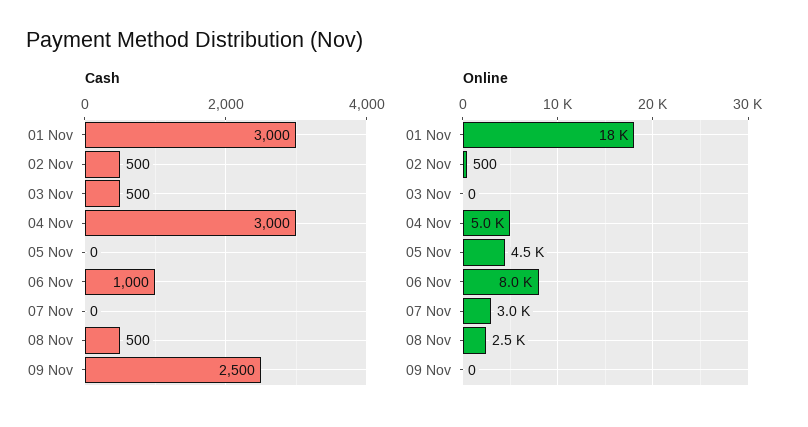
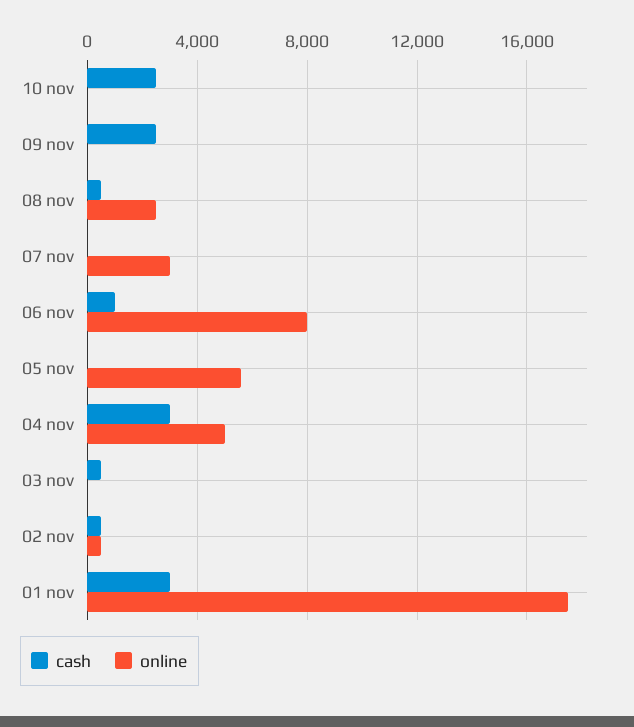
Online, 05 Nov: 4500 -> 5500
Cash, 10 nov: none -> 2500
Online, 10 nov: none -> 0

